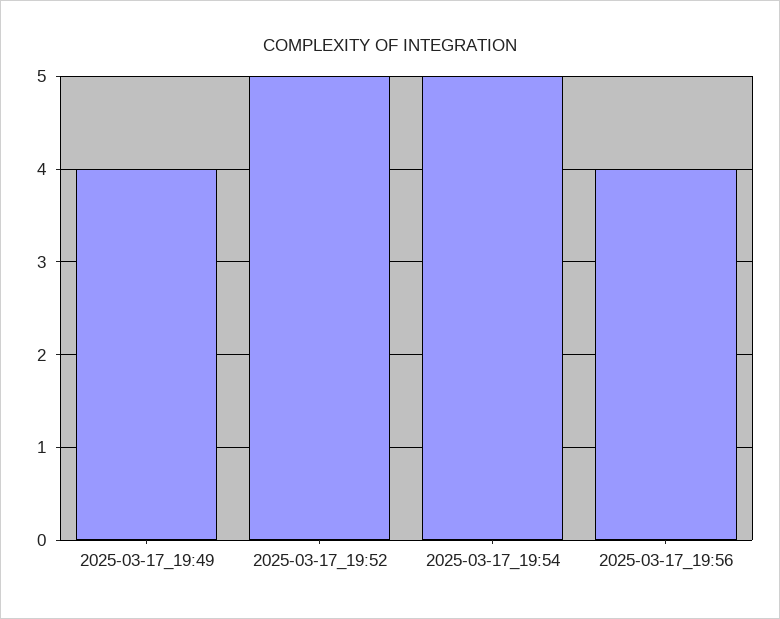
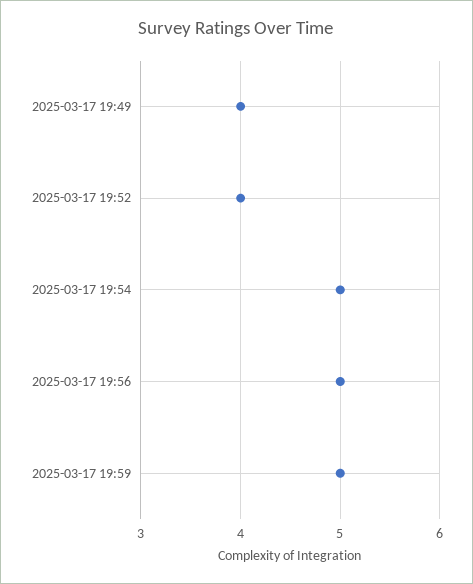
2025-03-17_19:52: 5 -> 4
2025-03-17_19:56: 4 -> 5
2025-03-17 19:59: none -> 5

